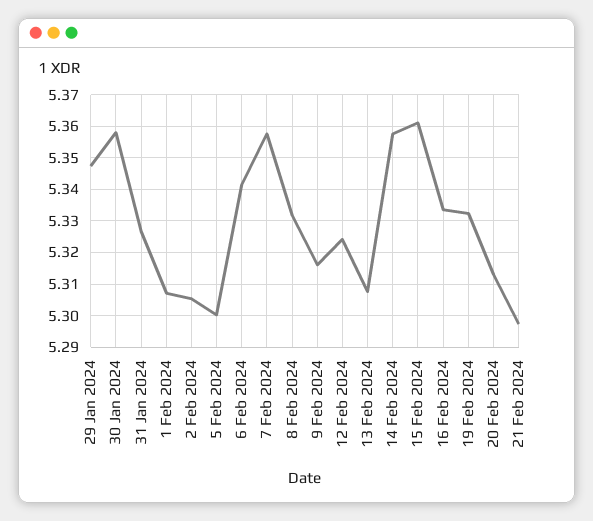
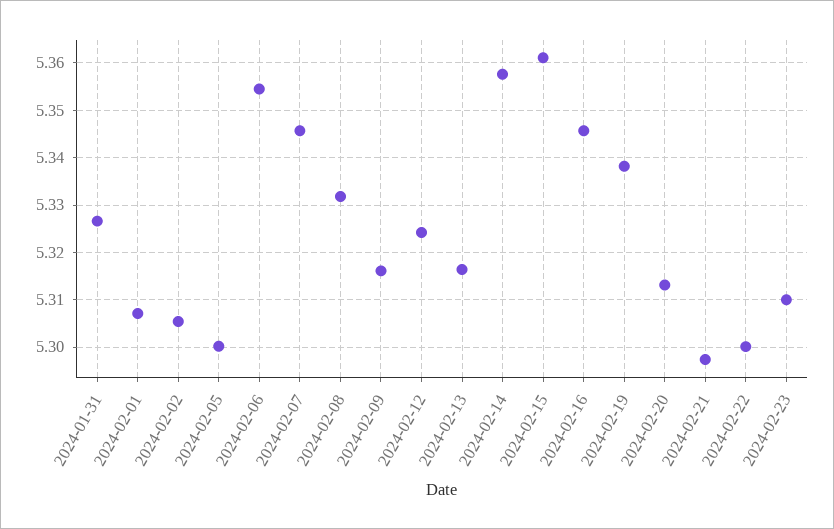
29 Jan 2024: 5.348 -> none
30 Jan 2024: 5.358 -> none
6 Feb 2024: 5.342 -> 5.354
7 Feb 2024: 5.358 -> 5.346
13 Feb 2024: 5.308 -> 5.316
16 Feb 2024: 5.334 -> 5.346
19 Feb 2024: 5.332 -> 5.338
2024-02-22: none -> 5.3
2024-02-23: none -> 5.31

